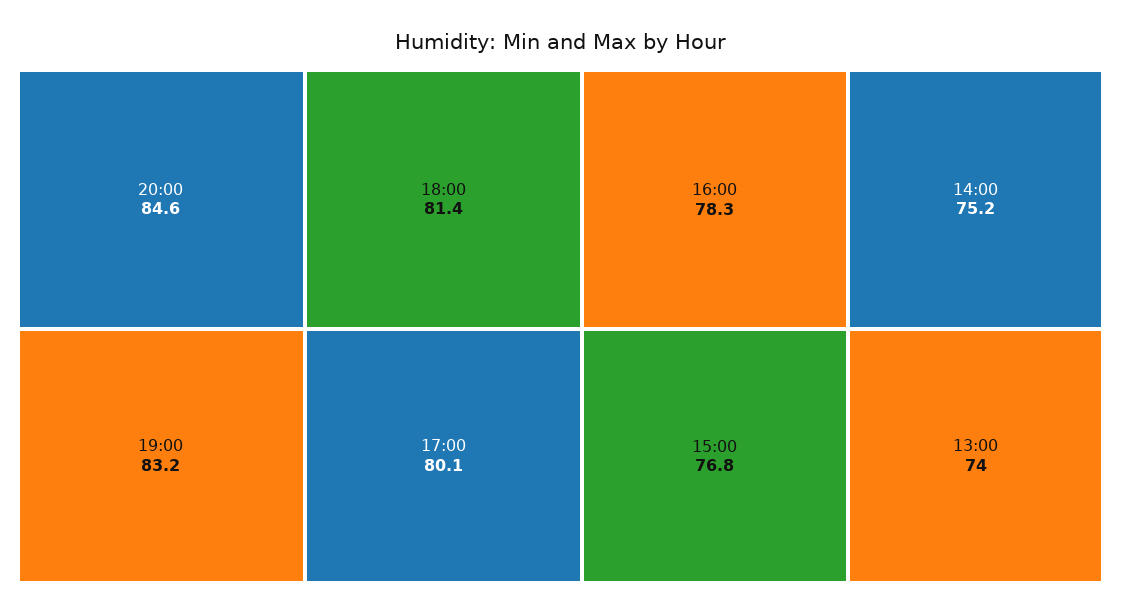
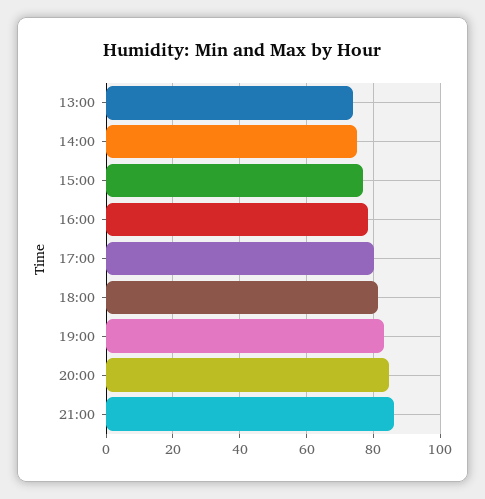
21:00: none -> 86

